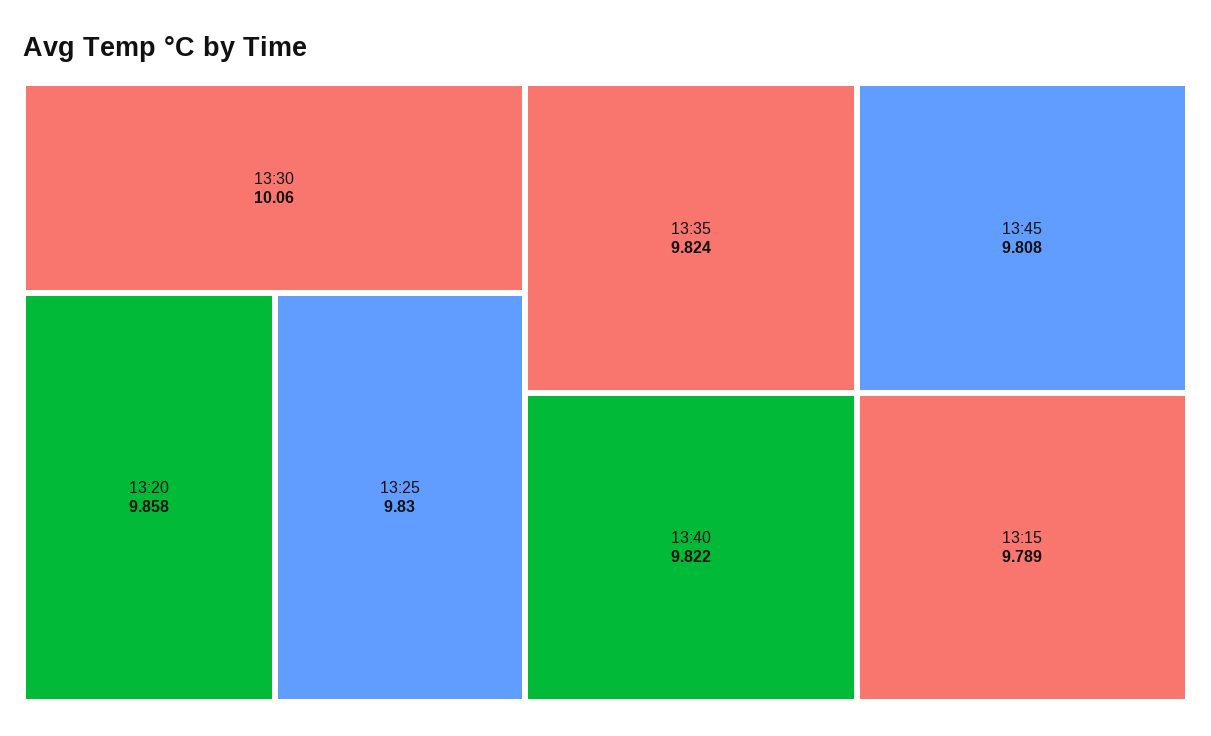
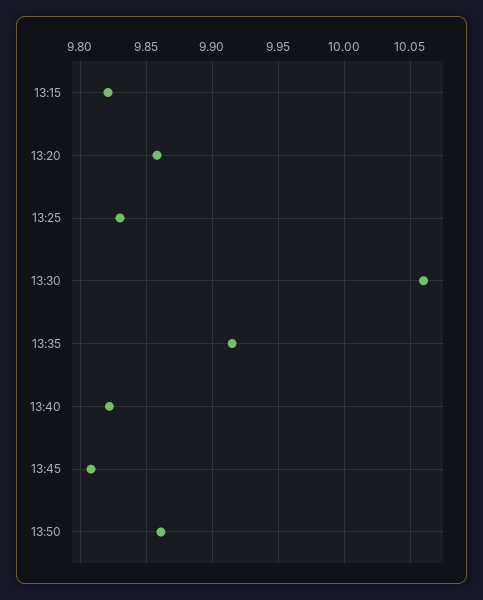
13:35: 9.824 -> 9.915
13:15: 9.789 -> 9.82
13:50: none -> 9.86

